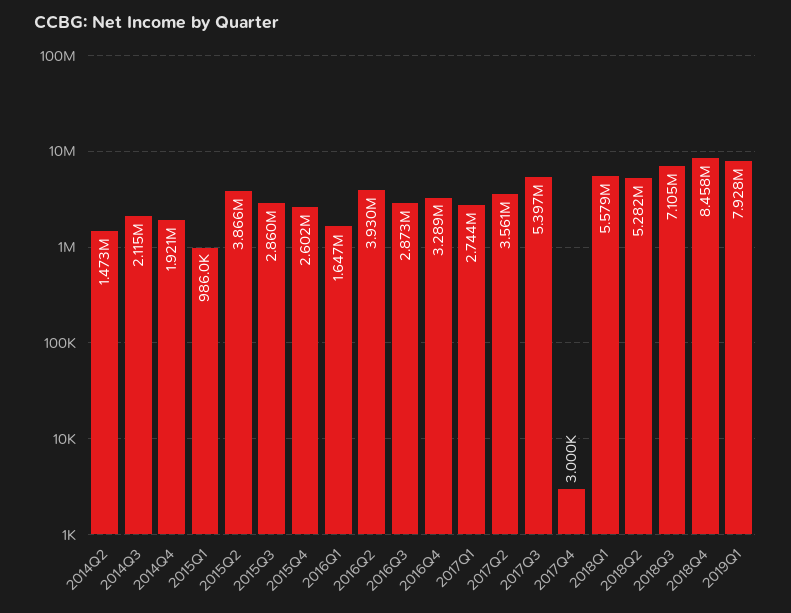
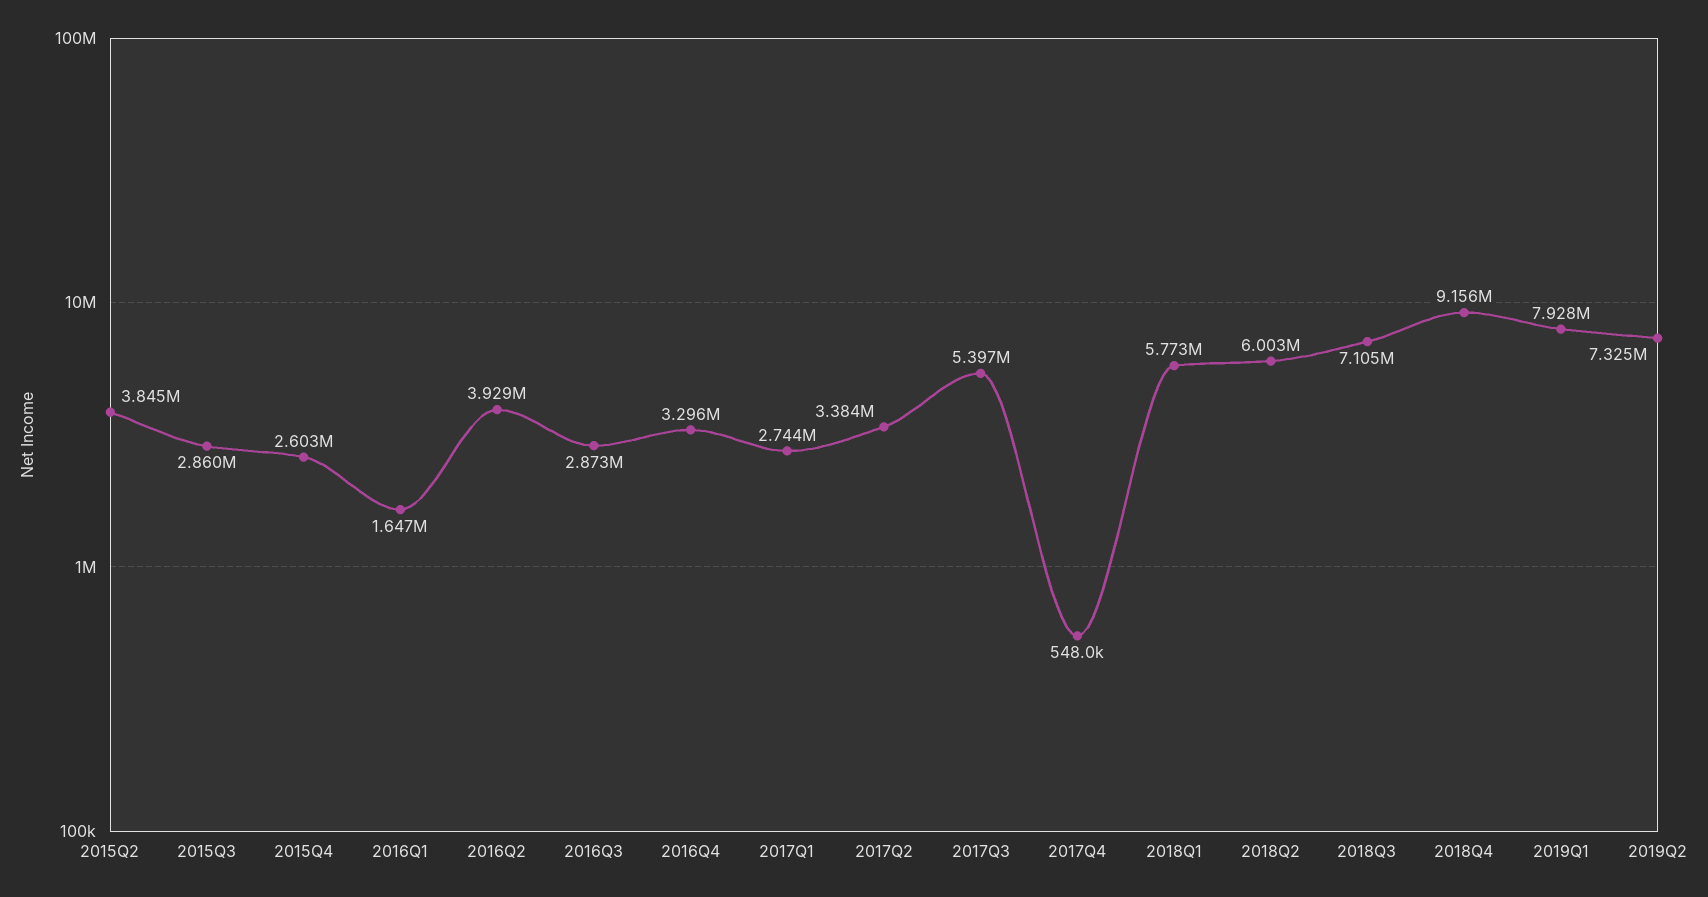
2014Q2: 1473000 -> none
2014Q3: 2115000 -> none
2014Q4: 1921000 -> none
2015Q1: 986000 -> none
2015Q2: 3866000 -> 3845000
2015Q4: 2602000 -> 2603000
2016Q2: 3930000 -> 3929000
2016Q4: 3289000 -> 3296000
2017Q2: 3561000 -> 3384000
2017Q4: 3000 -> 548000
2018Q1: 5579000 -> 5773000
2018Q2: 5282000 -> 6003000
2018Q4: 8458000 -> 9156000
2019Q2: none -> 7325000

